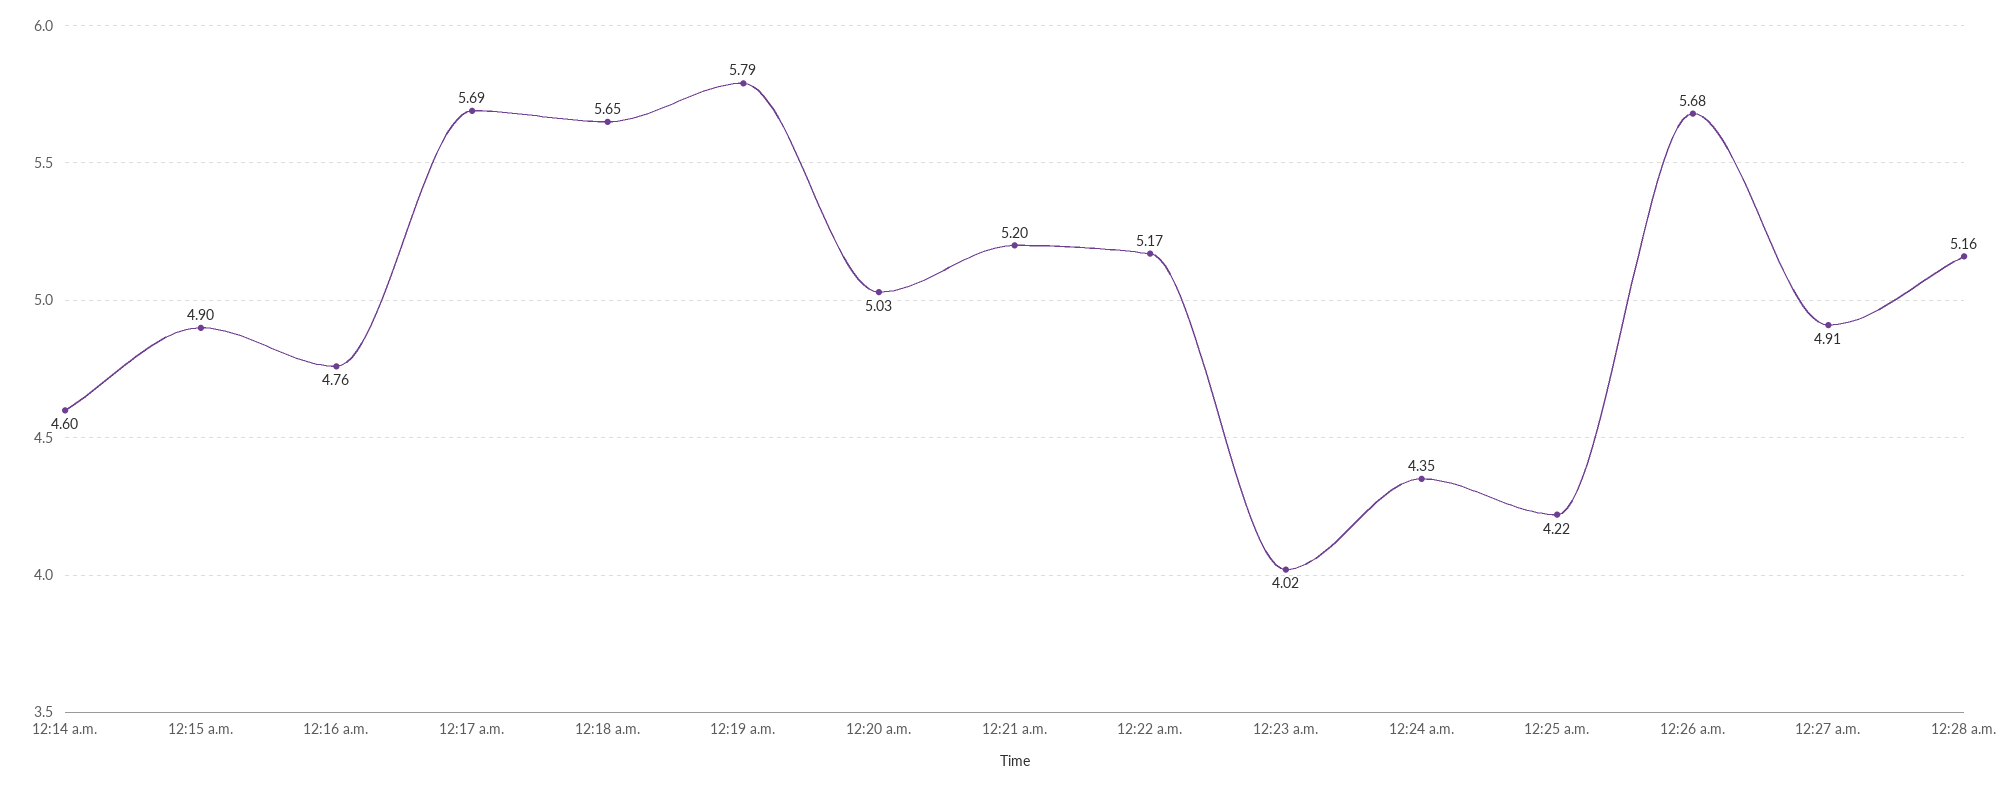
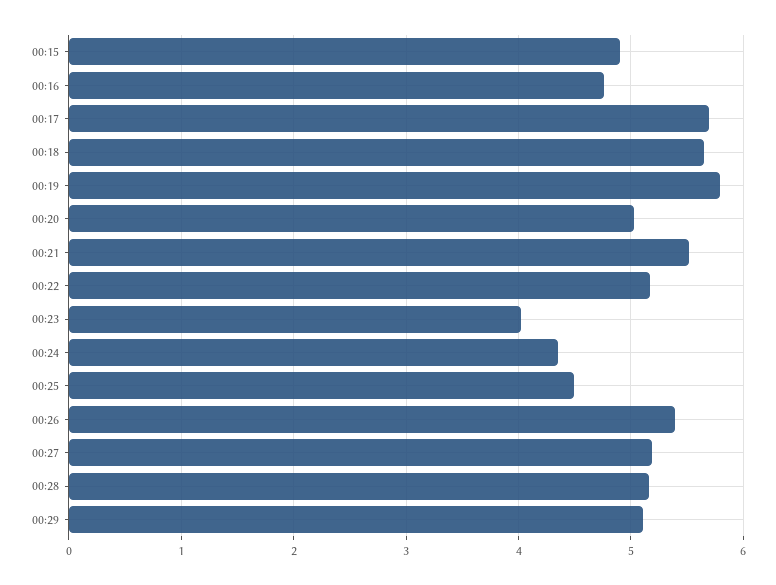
12:14 a.m.: 4.6 -> none
12:21 a.m.: 5.2 -> 5.5
12:25 a.m.: 4.22 -> 4.5
12:26 a.m.: 5.68 -> 5.4
12:27 a.m.: 4.91 -> 5.2
00:29: none -> 5.1

